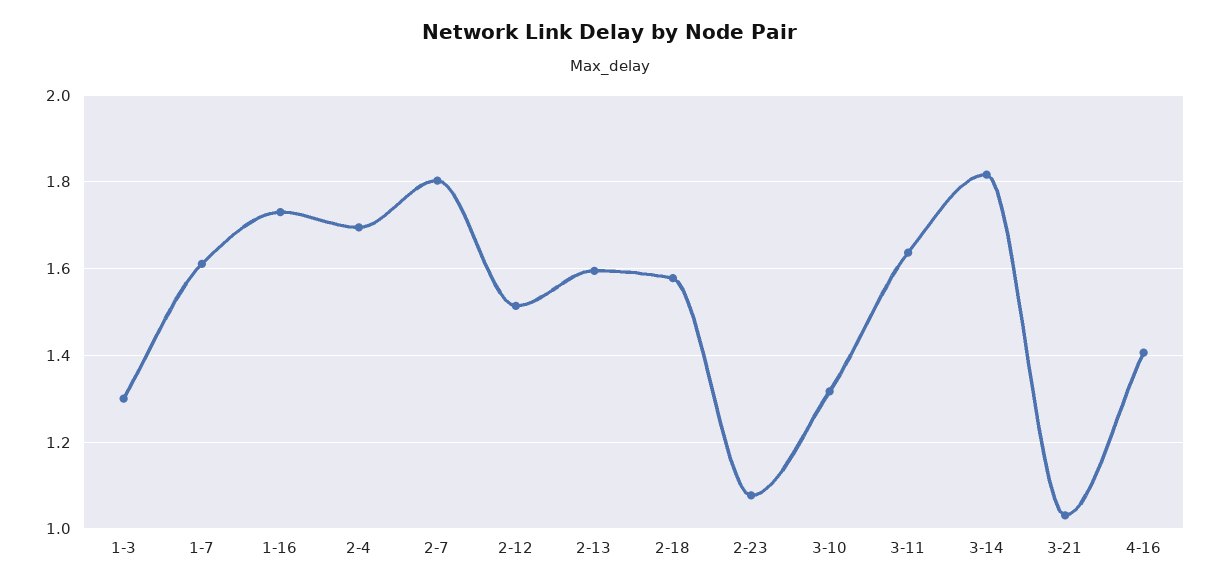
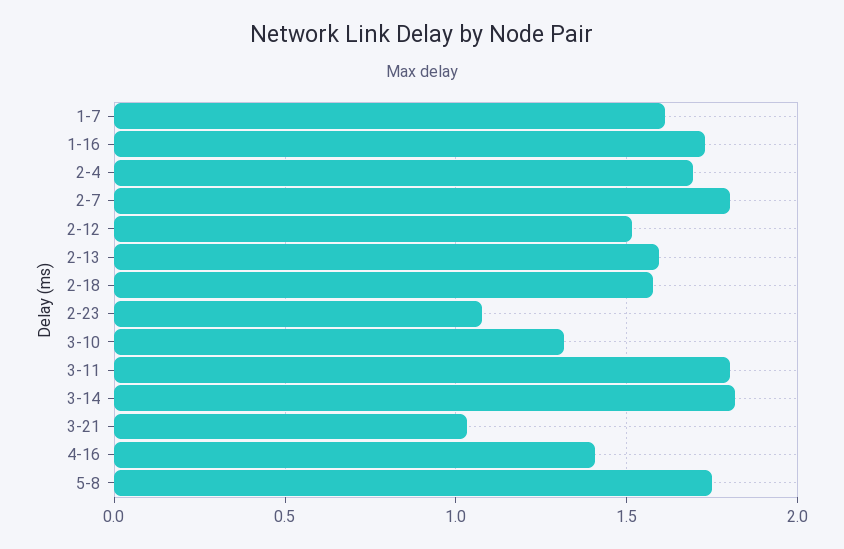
1-3: 1.3 -> none
3-11: 1.64 -> 1.8
5-8: none -> 1.75

